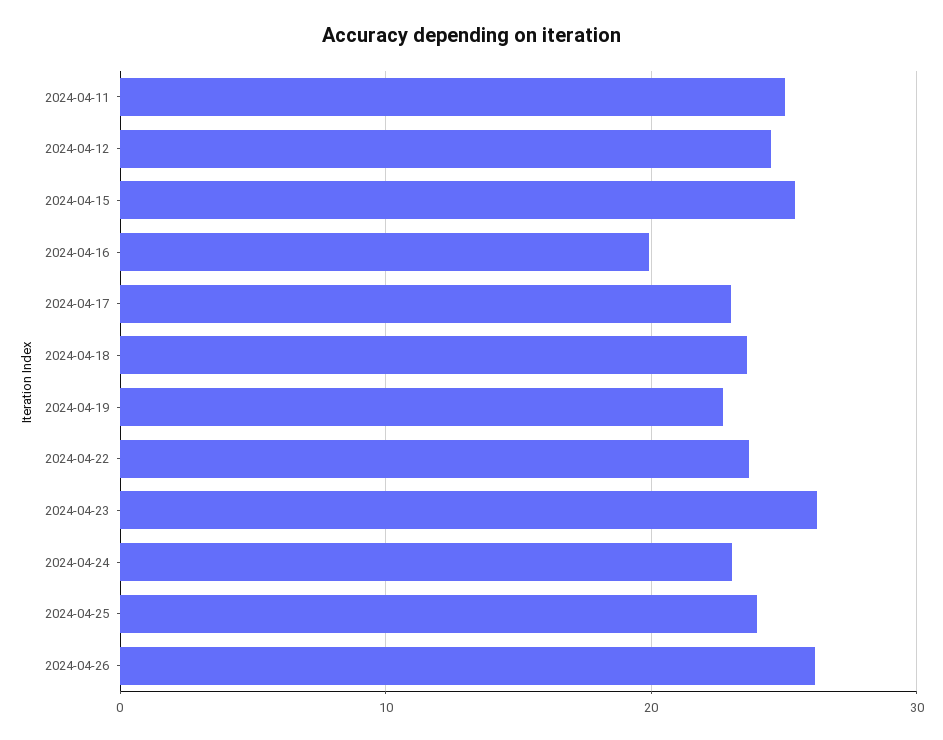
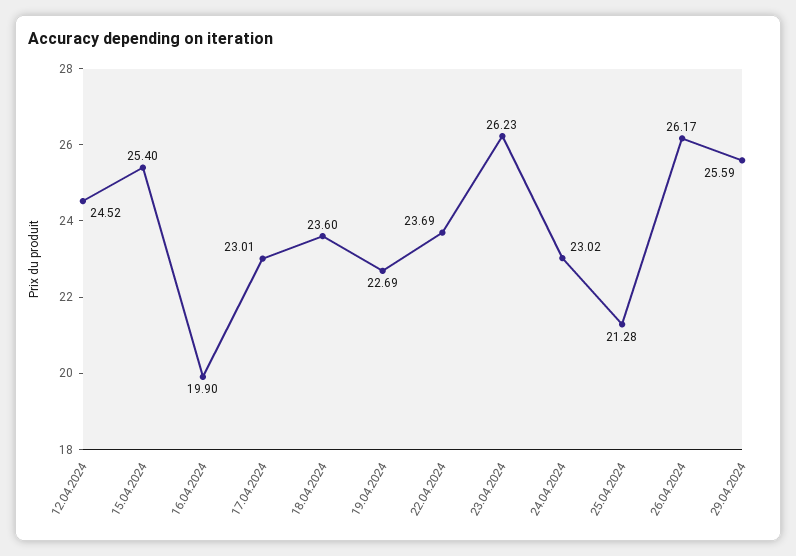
2024-04-11: 25 -> none
2024-04-25: 24 -> 21.28
29.04.2024: none -> 25.59

